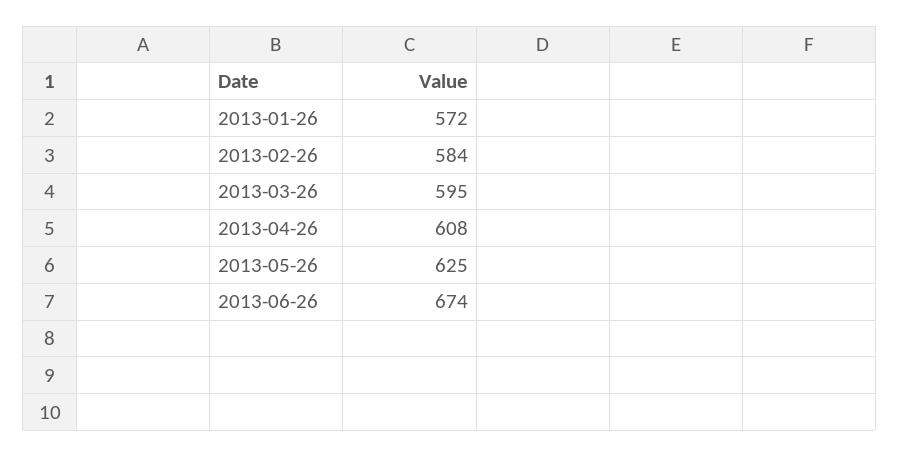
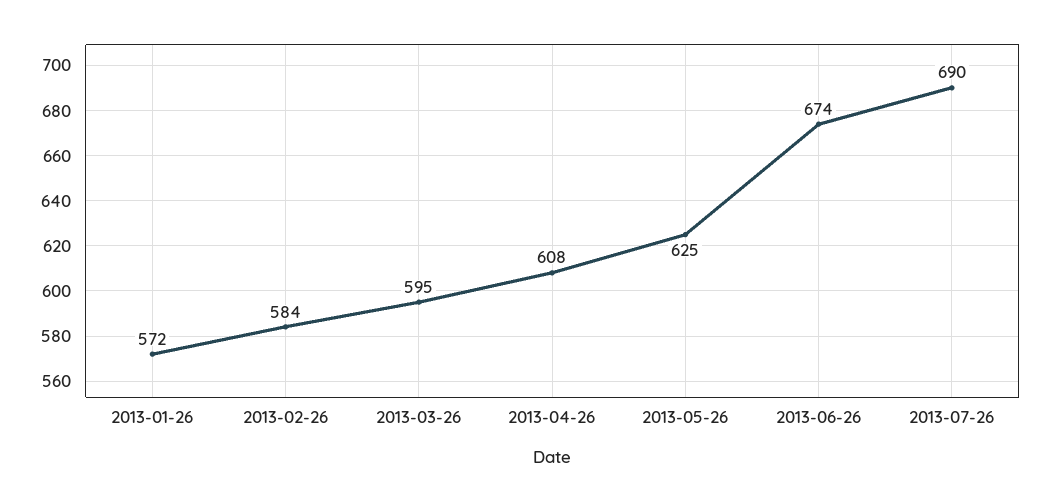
2013-07-26: none -> 690

